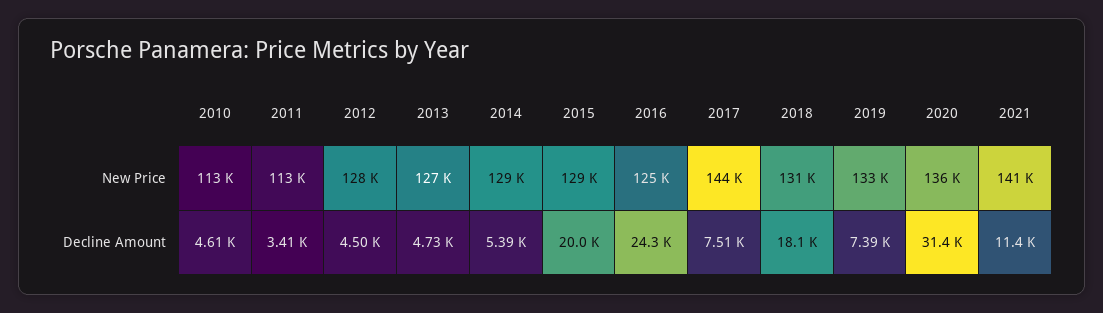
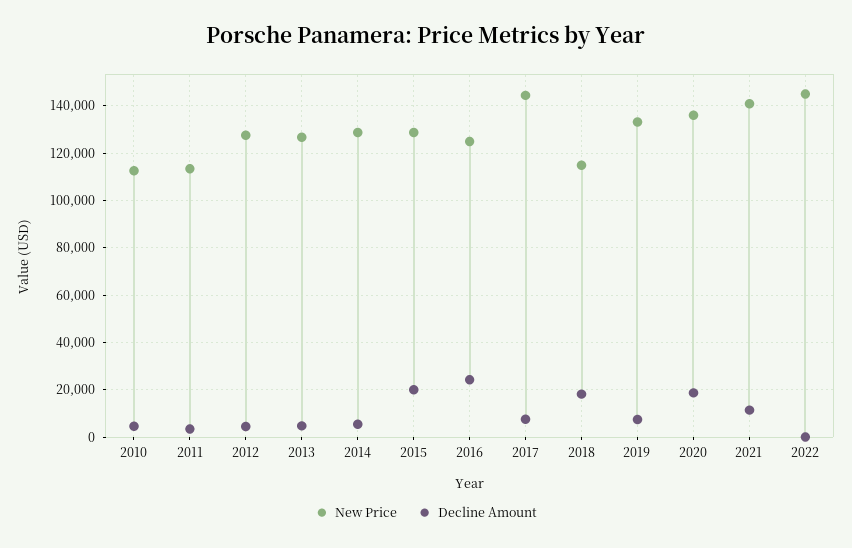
New Price, 2018: 131000 -> 115000
Decline Amount, 2020: 31400 -> 20000
New Price, 2022: none -> 145000
Decline Amount, 2022: none -> 0

